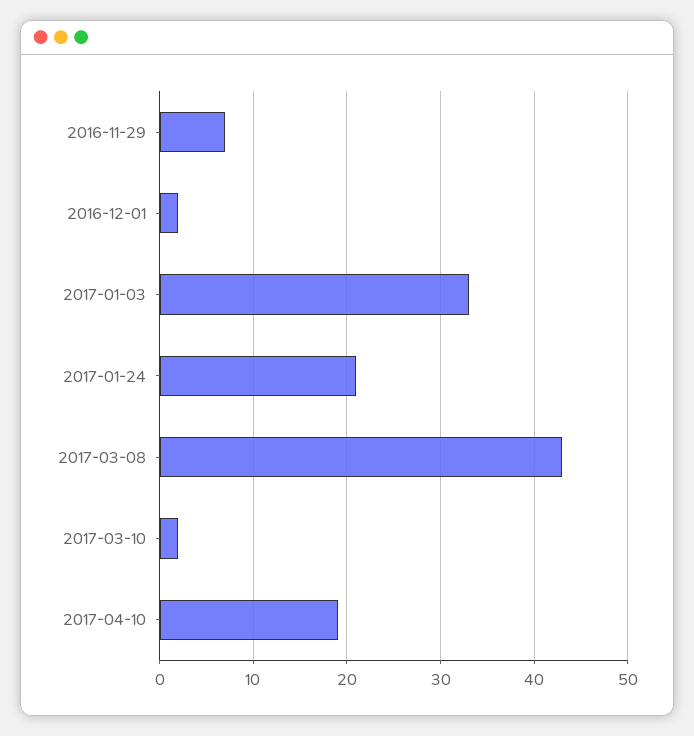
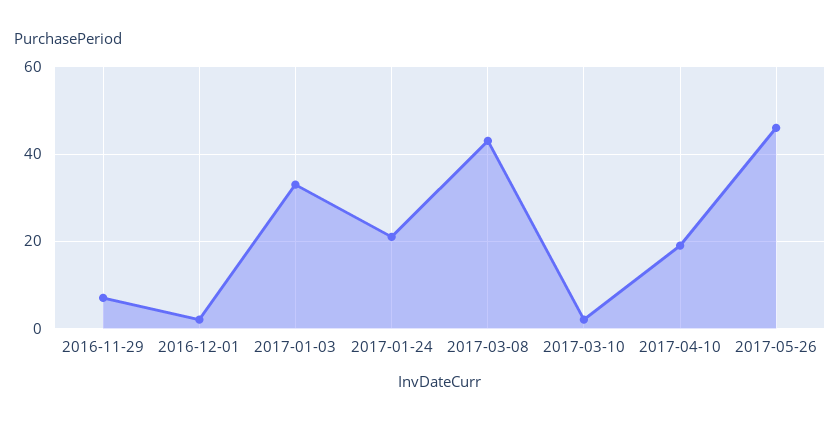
2017-05-26: none -> 45

